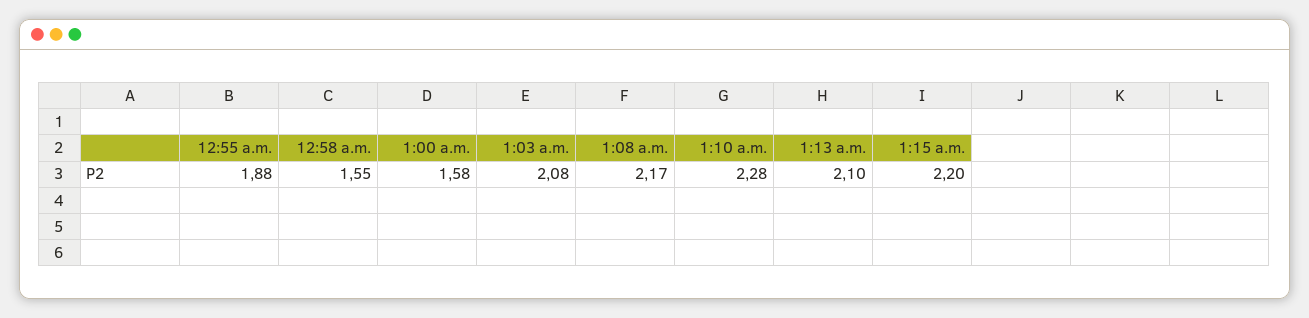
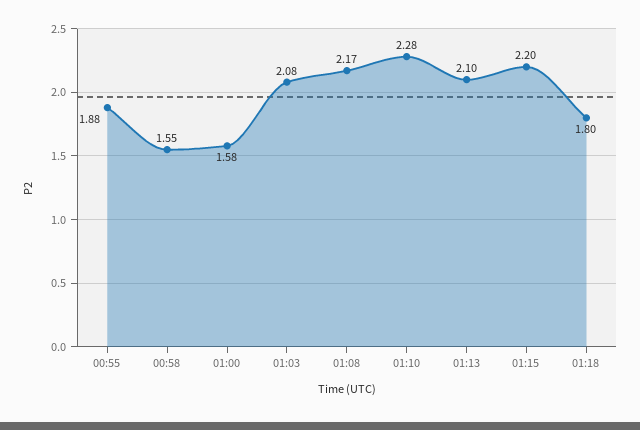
01:18: none -> 1.8

